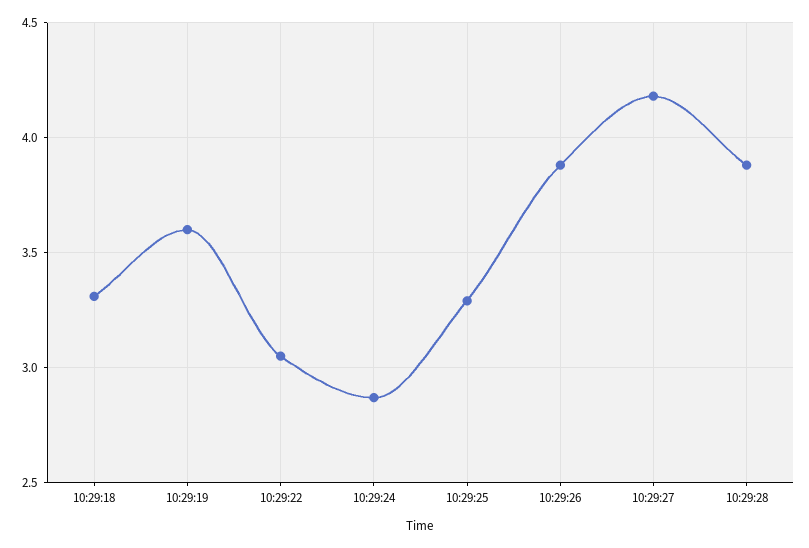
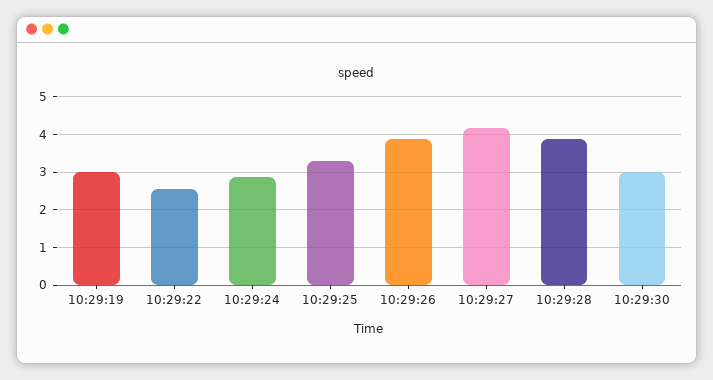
10:29:18: 3.3 -> none
10:29:19: 3.6 -> 3
10:29:22: 3.05 -> 2.6
10:29:30: none -> 3

